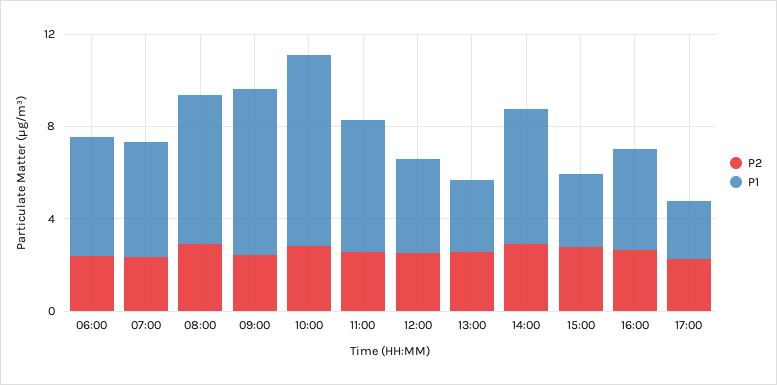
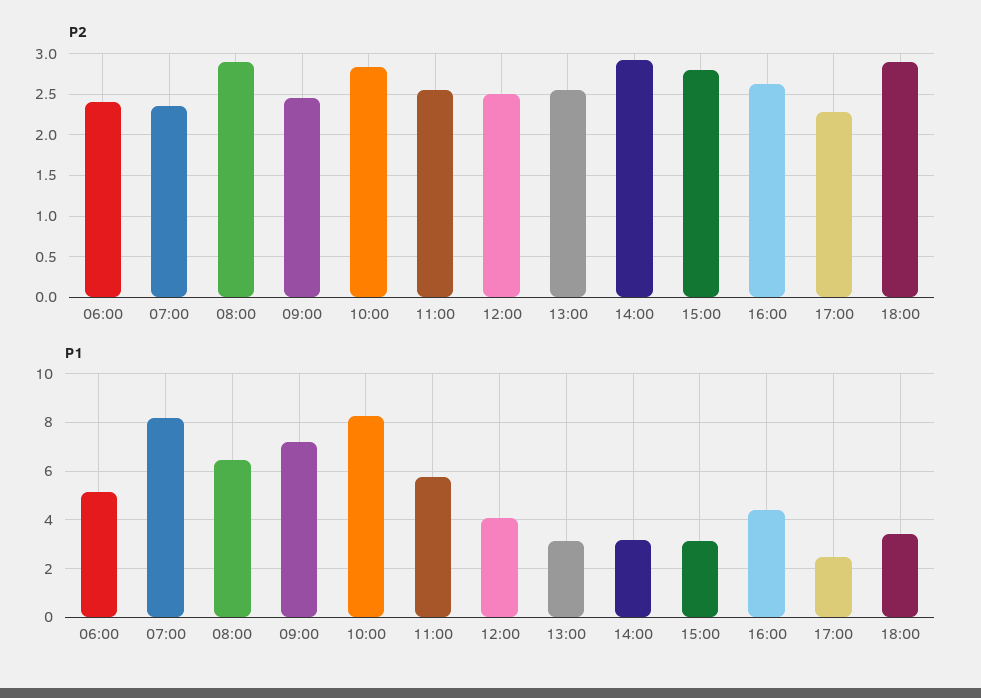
P1, 07:00: 5 -> 8.25
P1, 14:00: 6 -> 3.25
P2, 18:00: none -> 2.9
P1, 18:00: none -> 3.5

